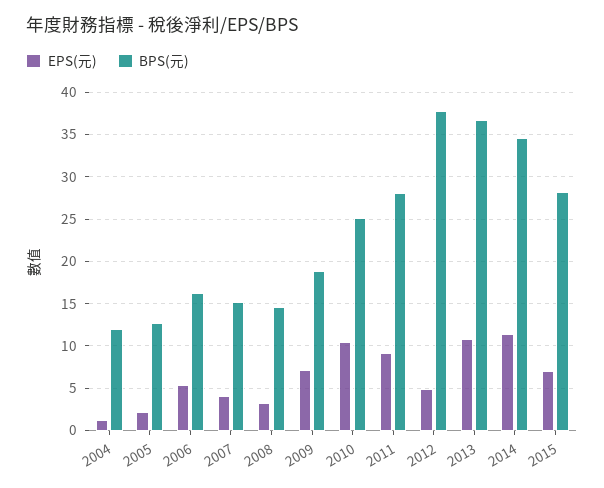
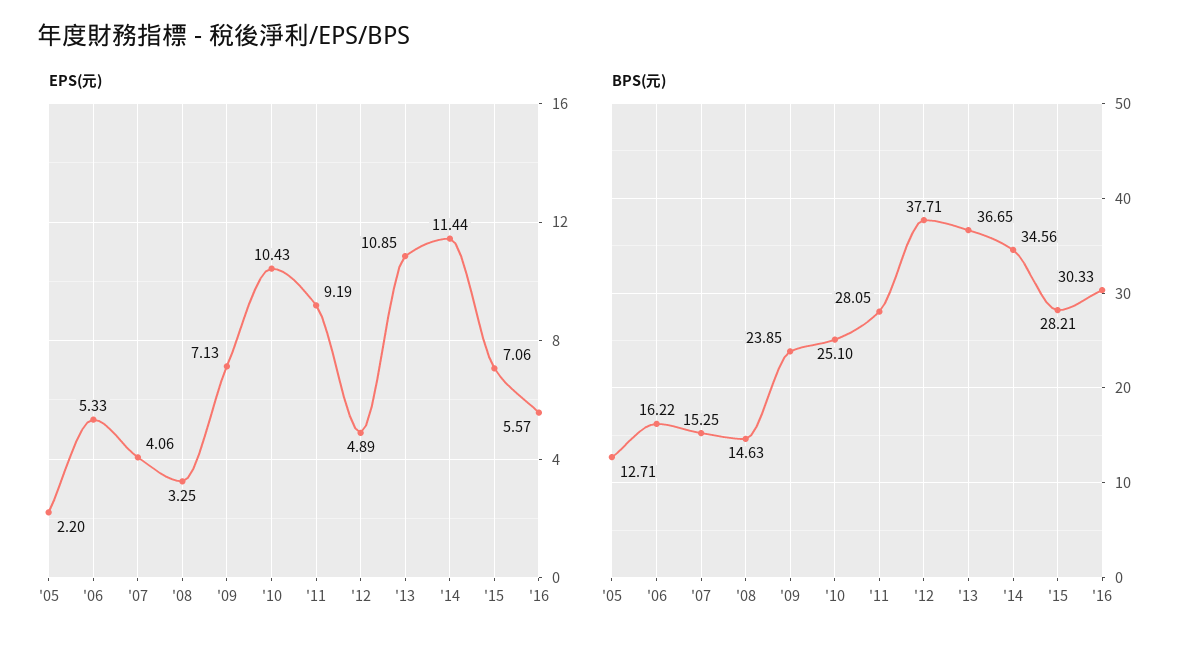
EPS(元), 2004: 1 -> none
BPS(元), 2004: 12 -> none
BPS(元), 2009: 19 -> 23.85
EPS(元), '16: none -> 5.57
BPS(元), '16: none -> 30.33

